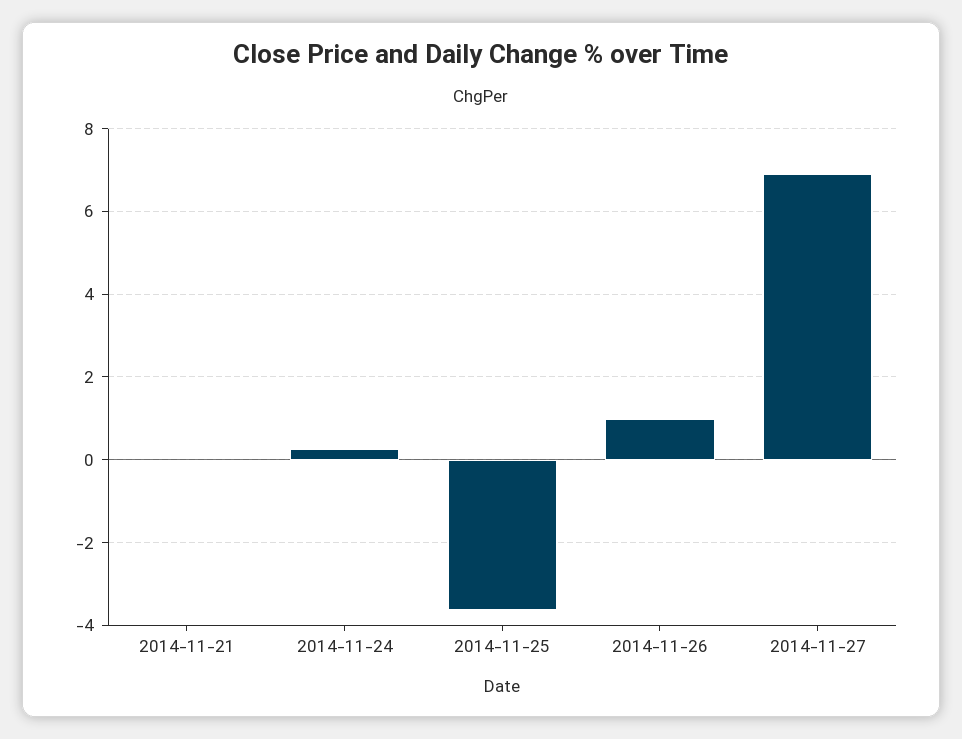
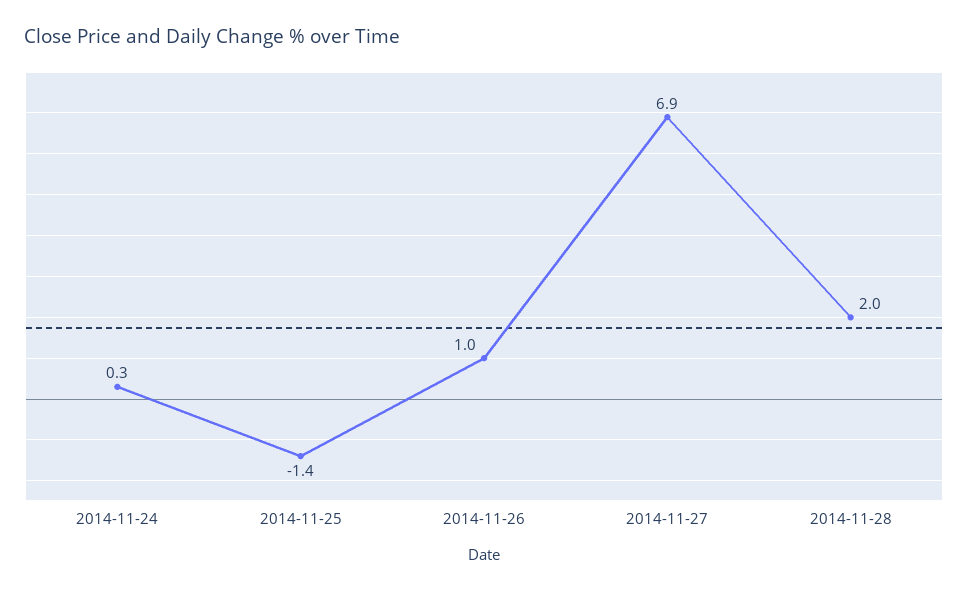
2014-11-21: 0 -> none
2014-11-25: -3.6 -> -1.4
2014-11-28: none -> 2

